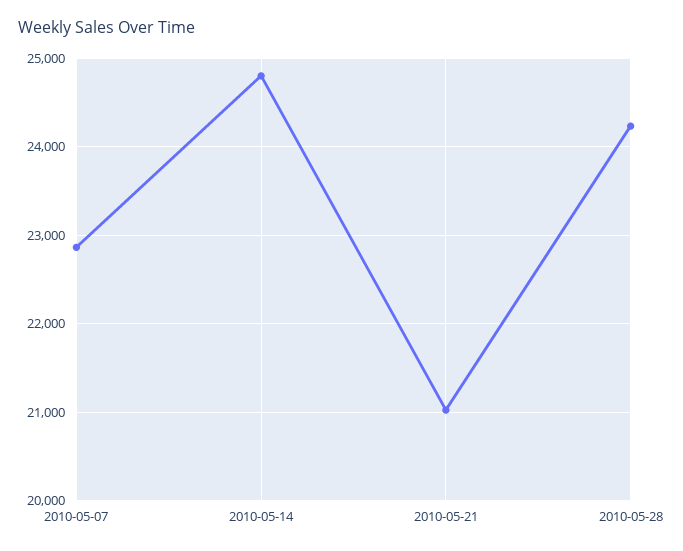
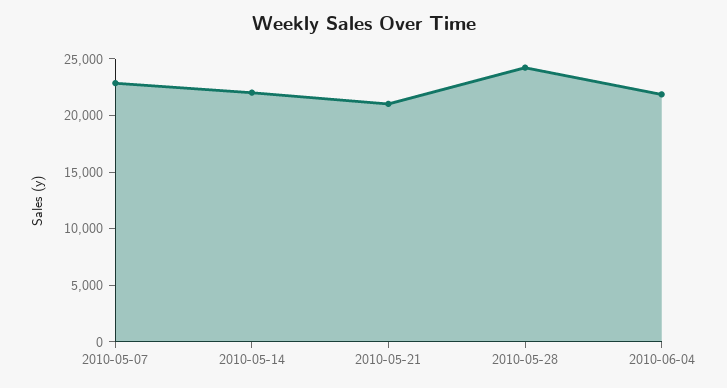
2010-05-14: 24800 -> 22000
2010-06-04: none -> 22000

